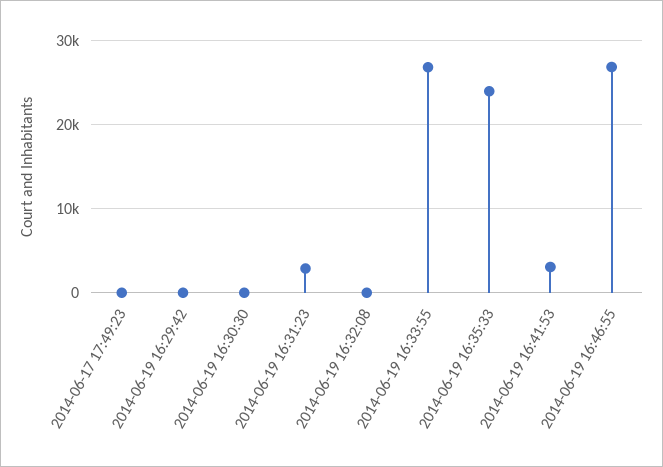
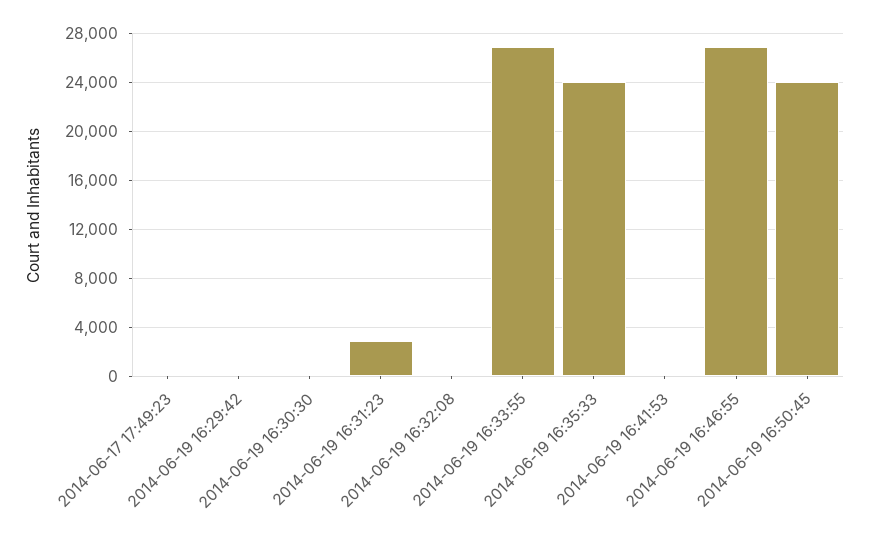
2014-06-19 16:41:53: 3000 -> 0
2014-06-19 16:50:45: none -> 24000

